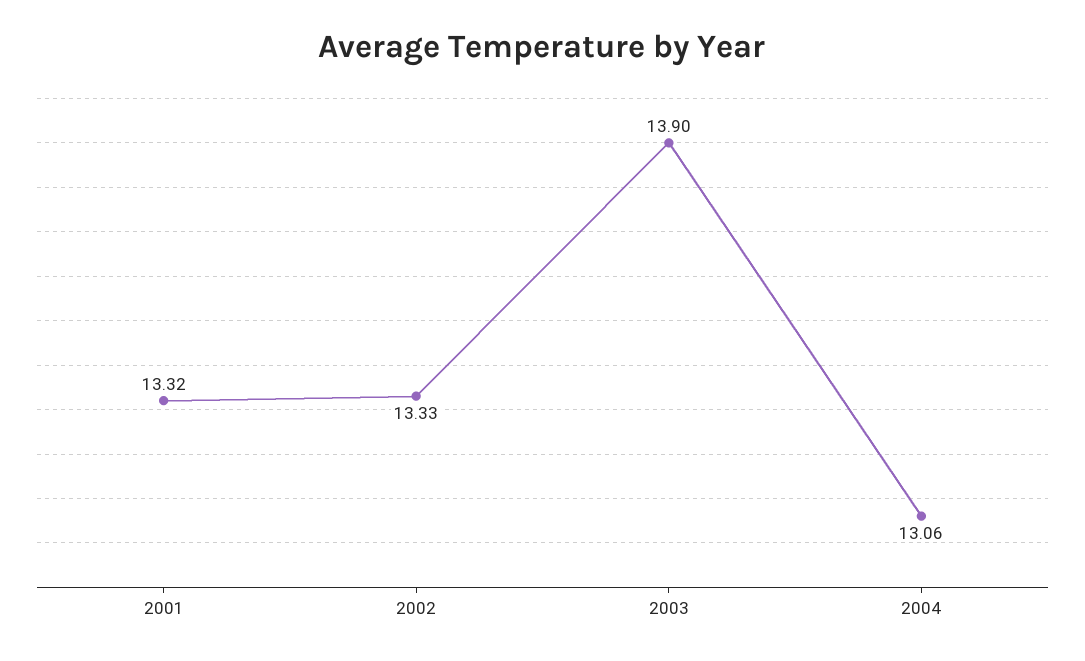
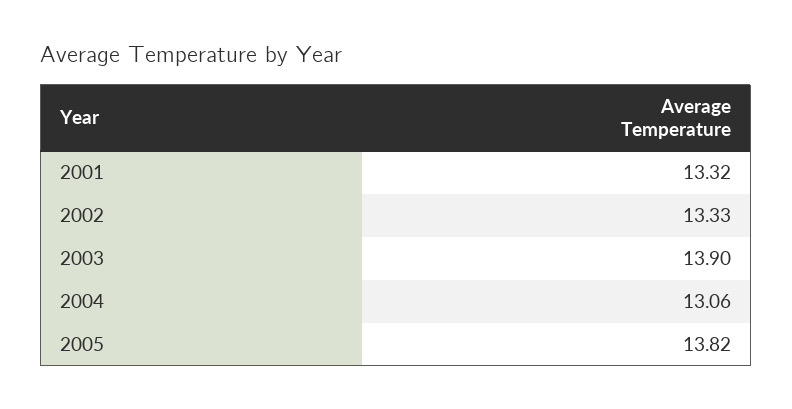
2005: none -> 13.82

